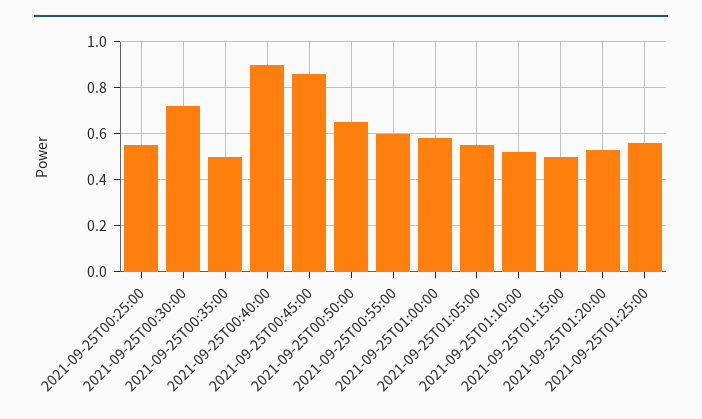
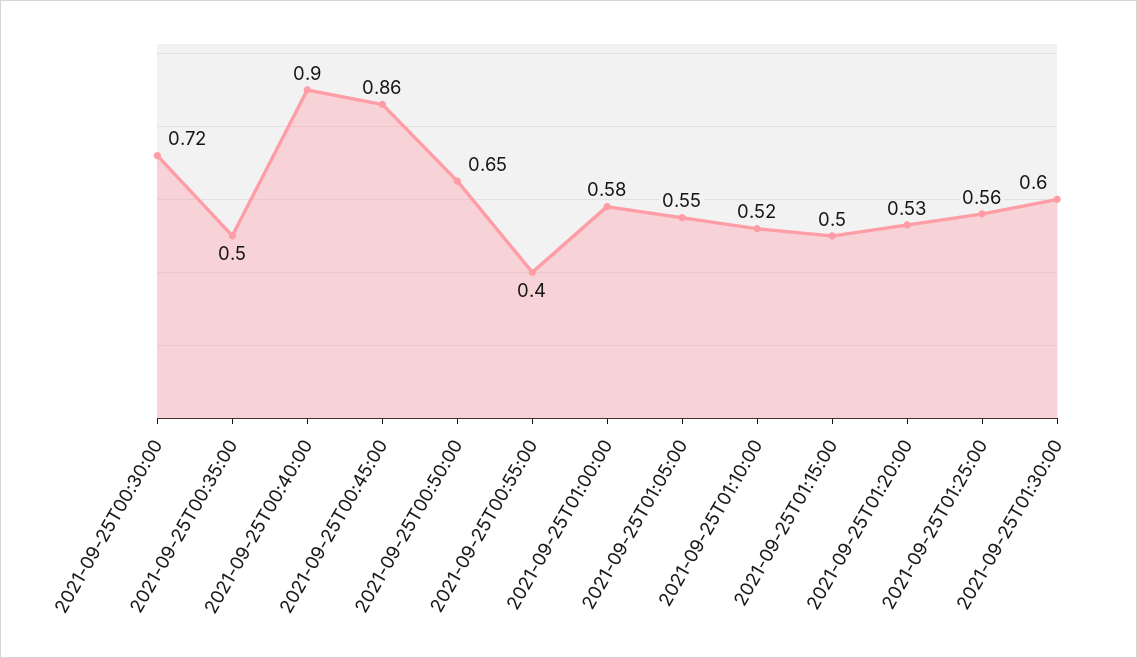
2021-09-25T00:25:00: 0.55 -> none
2021-09-25T00:55:00: 0.6 -> 0.4
2021-09-25T01:30:00: none -> 0.6

